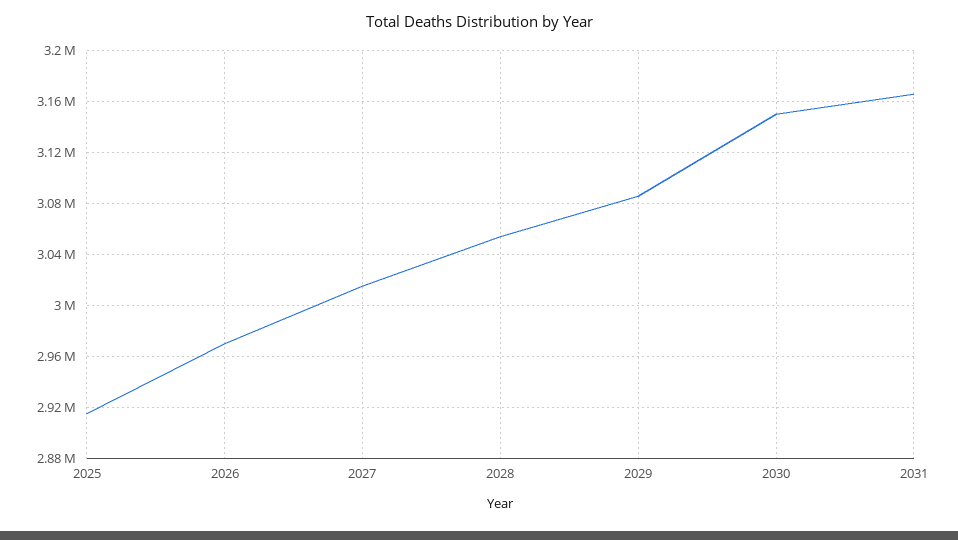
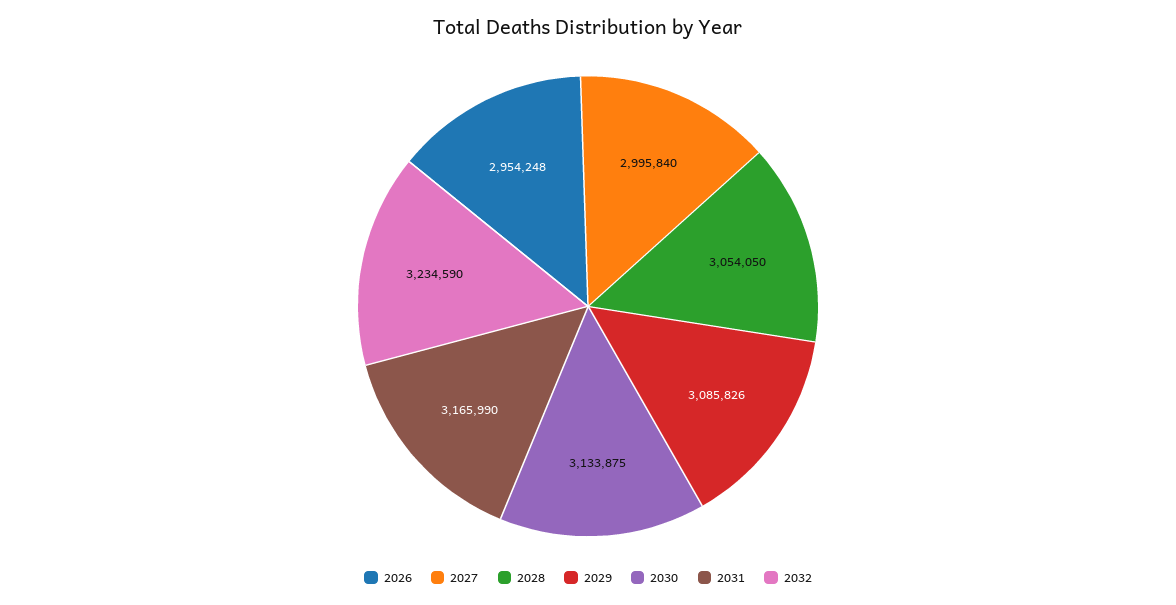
2025: 2915000 -> none
2026: 2970000 -> 2954248
2027: 3015000 -> 2995840
2030: 3150000 -> 3133875
2032: none -> 3234590

